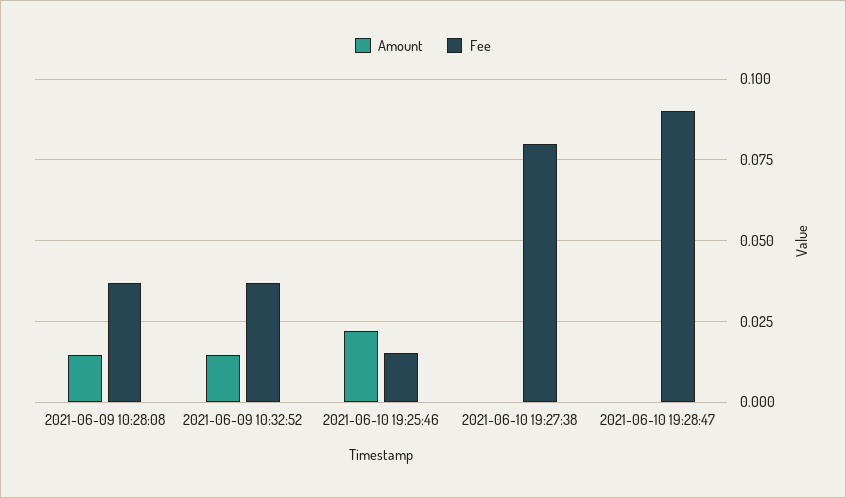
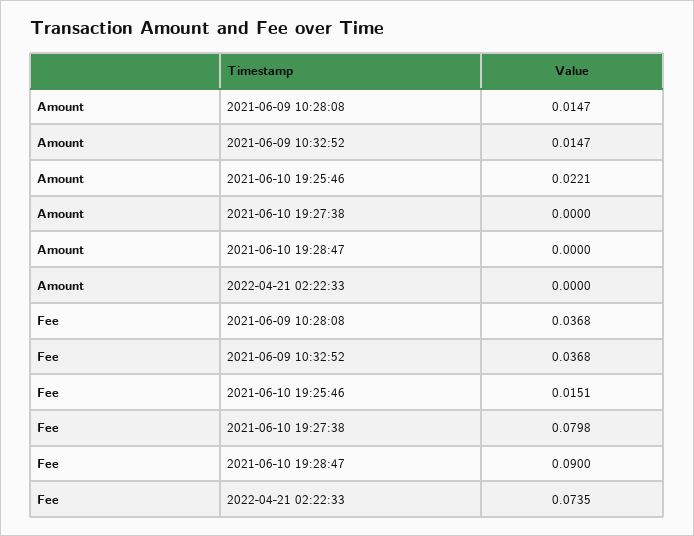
Amount, 2022-04-21 02:22:33: none -> 0
Fee, 2022-04-21 02:22:33: none -> 0.0735

